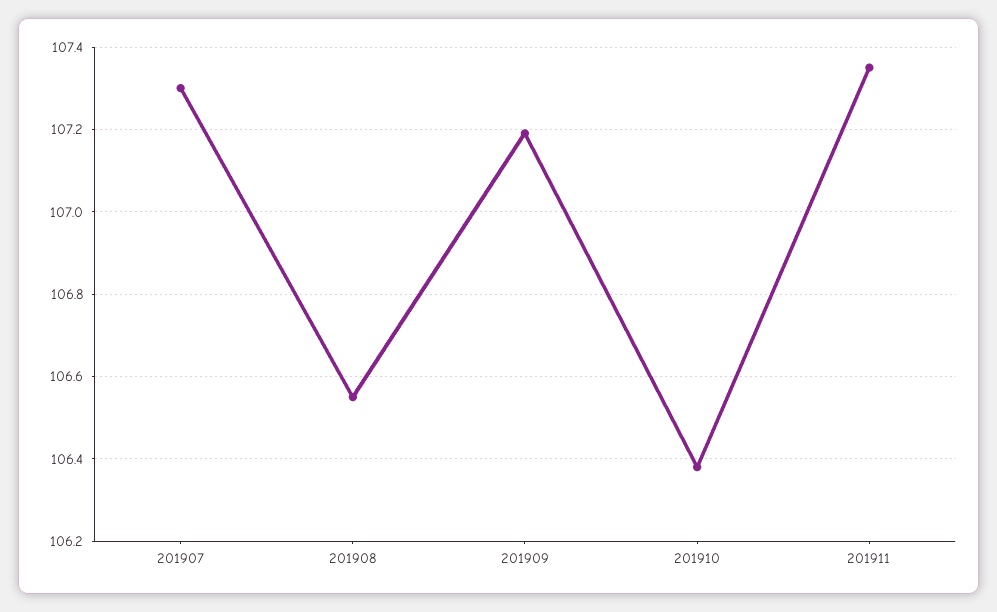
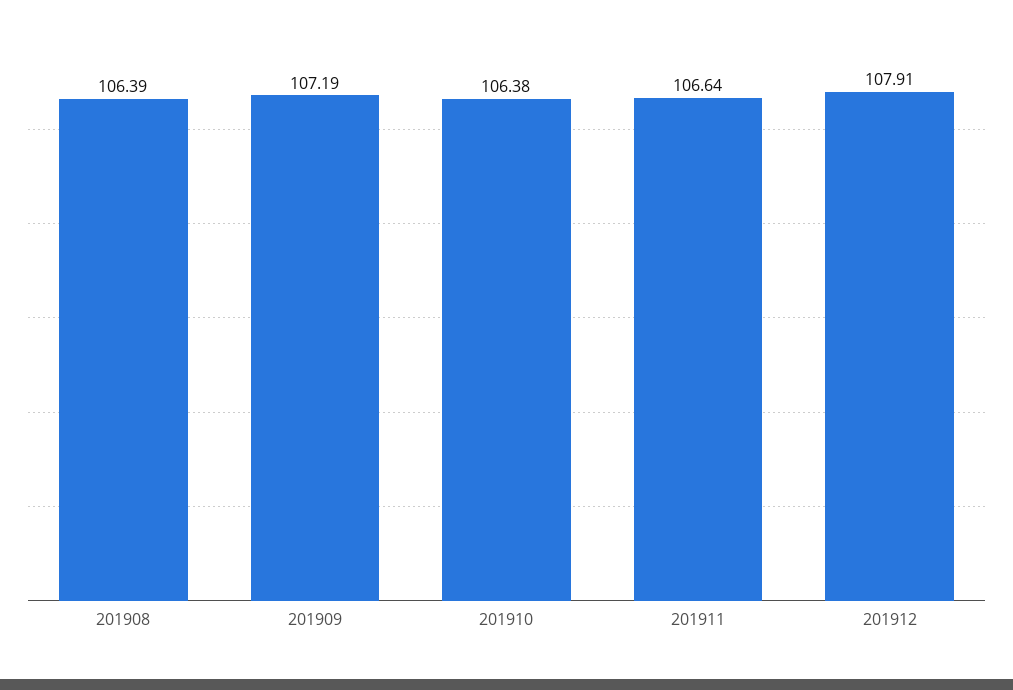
201907: 107.3 -> none
201908: 106.55 -> 106.39
201911: 107.35 -> 106.64
201912: none -> 107.91

